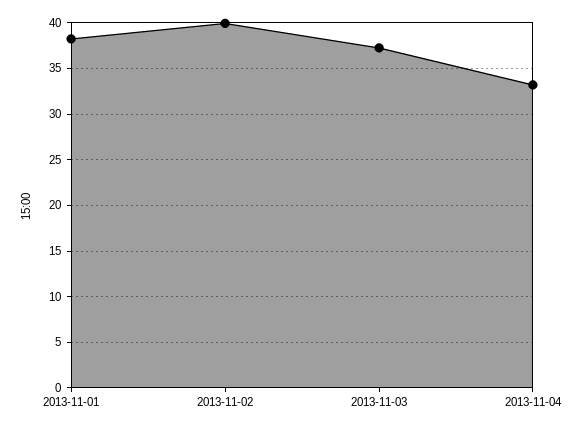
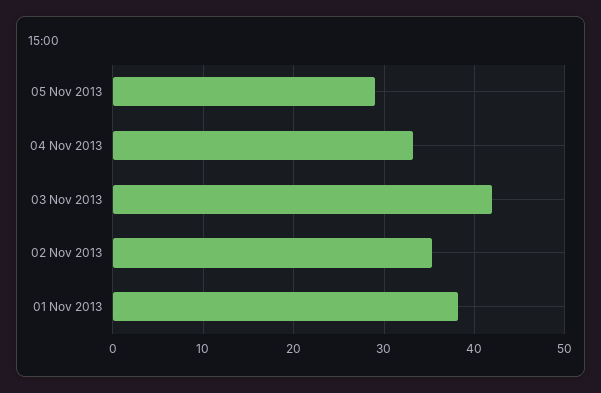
2013-11-02: 40 -> 35
2013-11-03: 37 -> 42
05 Nov 2013: none -> 29

